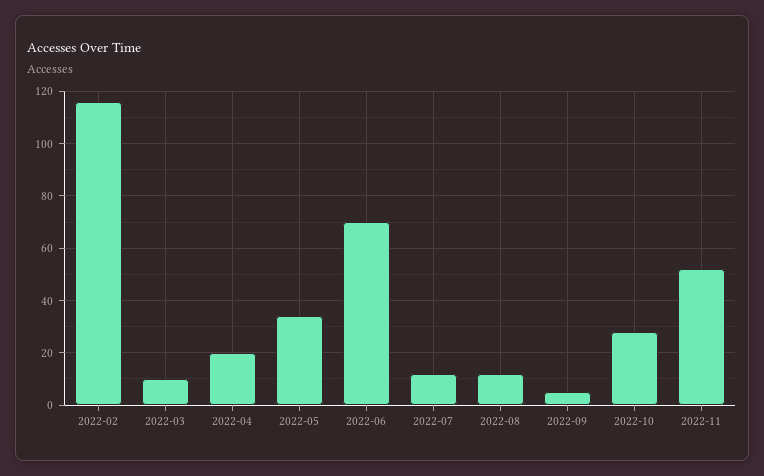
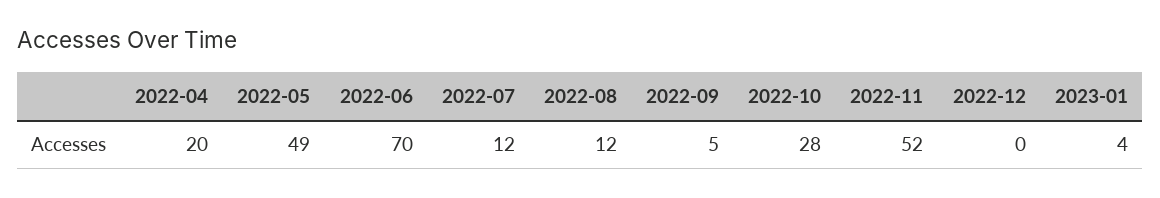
2022-02: 115 -> none
2022-03: 10 -> none
2022-05: 35 -> 49
2022-12: none -> 0
2023-01: none -> 4

